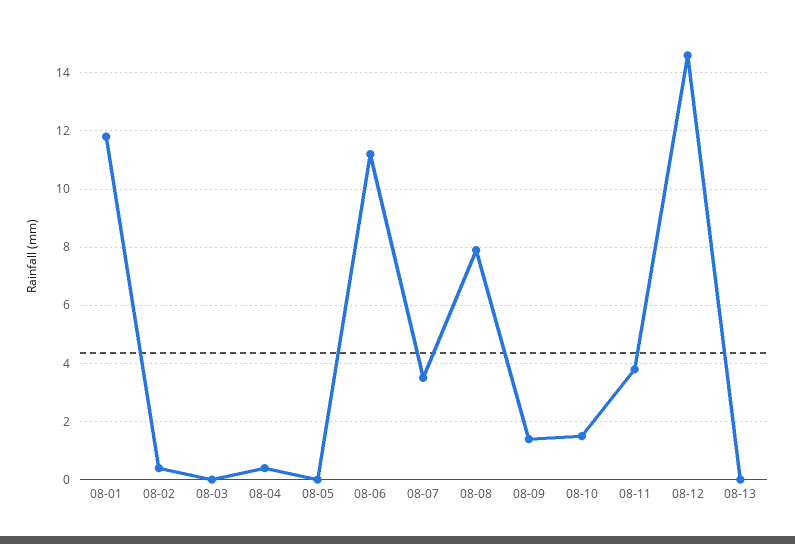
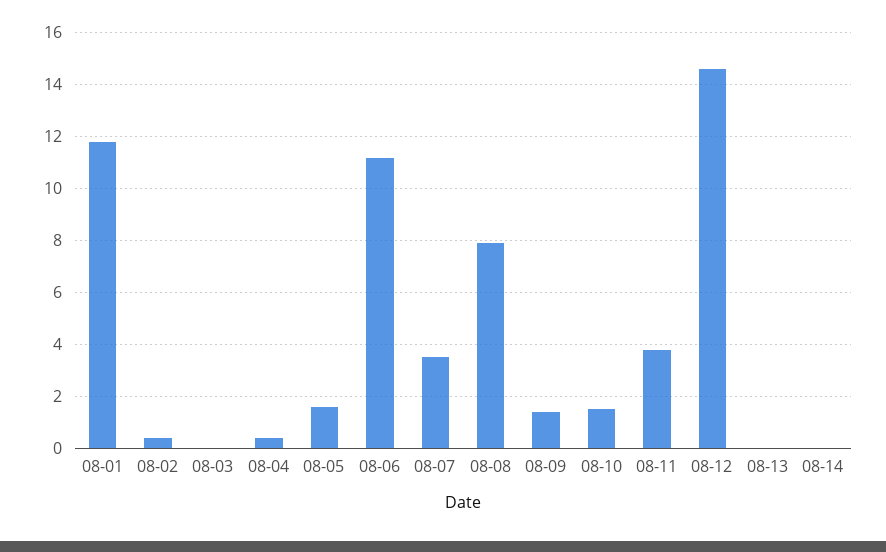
08-05: 0 -> 1.5
08-14: none -> 0

